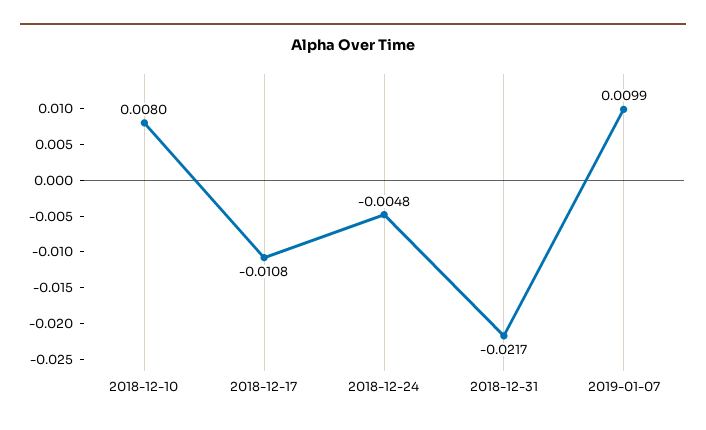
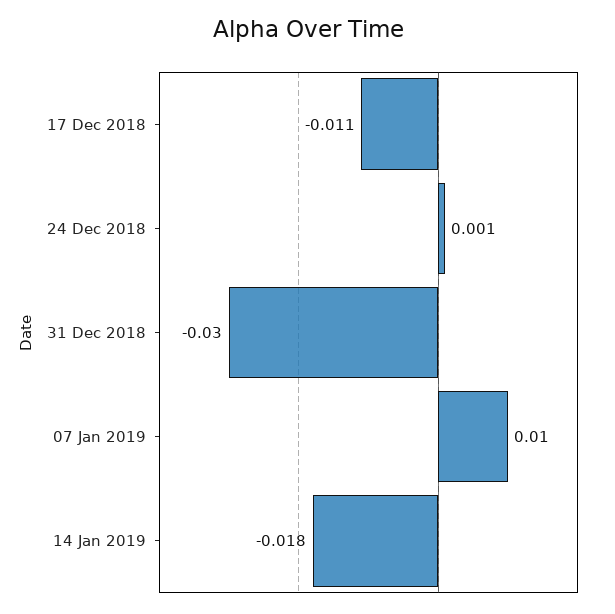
2018-12-10: 0.008 -> none
2018-12-24: -0.0048 -> 0.001
2018-12-31: -0.0217 -> -0.03
14 Jan 2019: none -> -0.018

